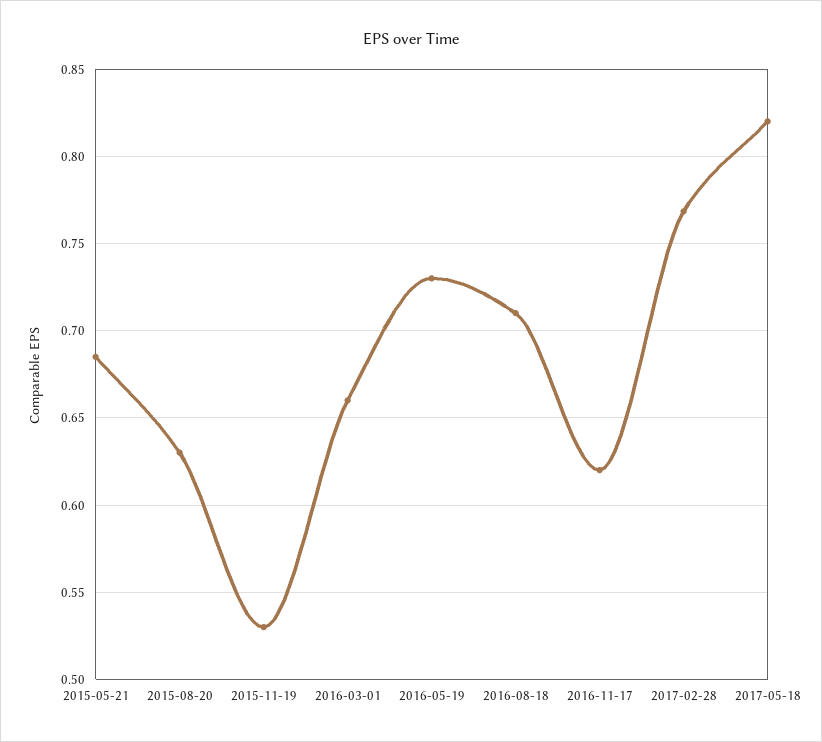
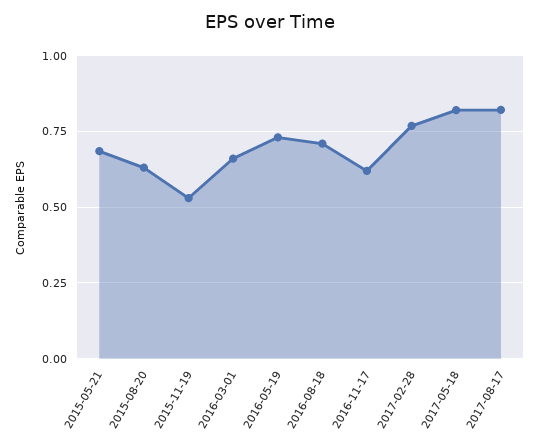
2017-08-17: none -> 0.825

